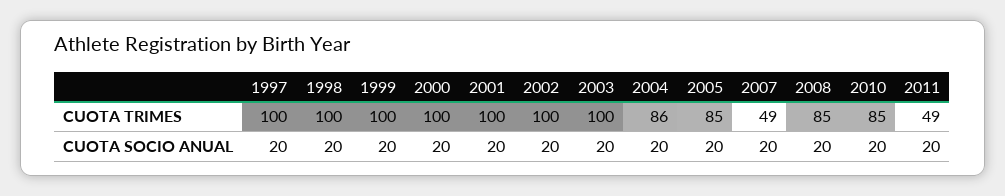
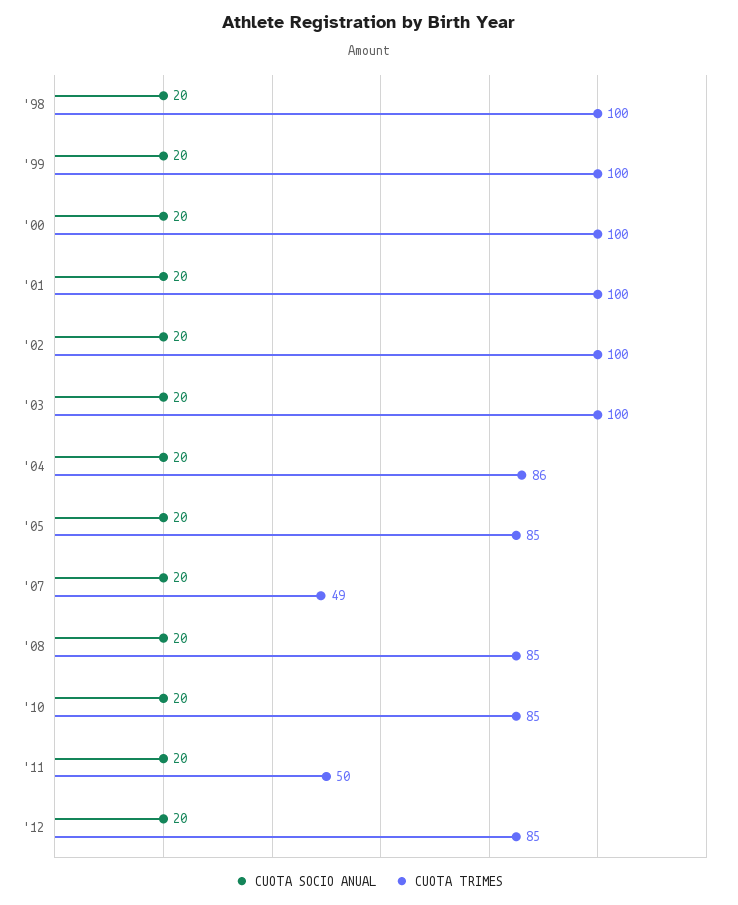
CUOTA TRIMES, 1997: 100 -> none
CUOTA TRIMES, 2011: 49 -> 50
CUOTA SOCIO ANUAL, 1997: 20 -> none
CUOTA SOCIO ANUAL, '12: none -> 20
CUOTA TRIMES, '12: none -> 85

